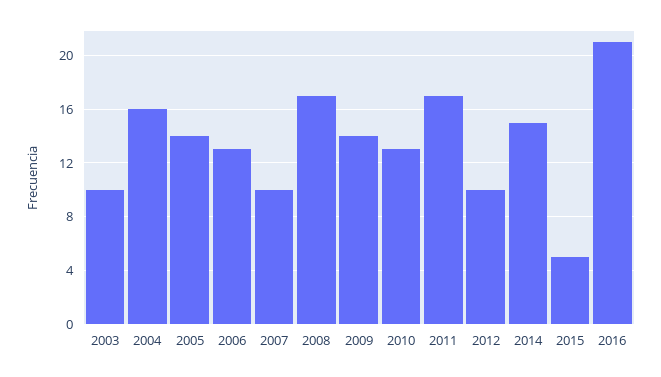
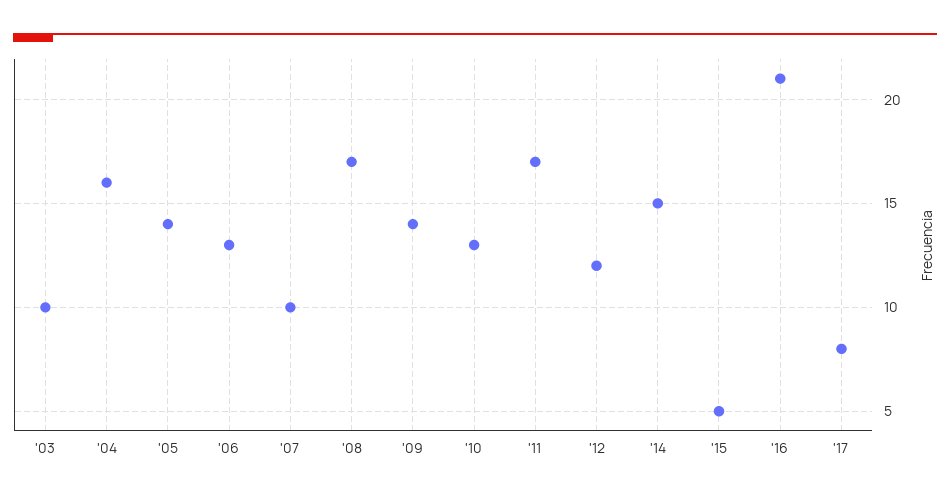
2012: 10 -> 12
'17: none -> 8

